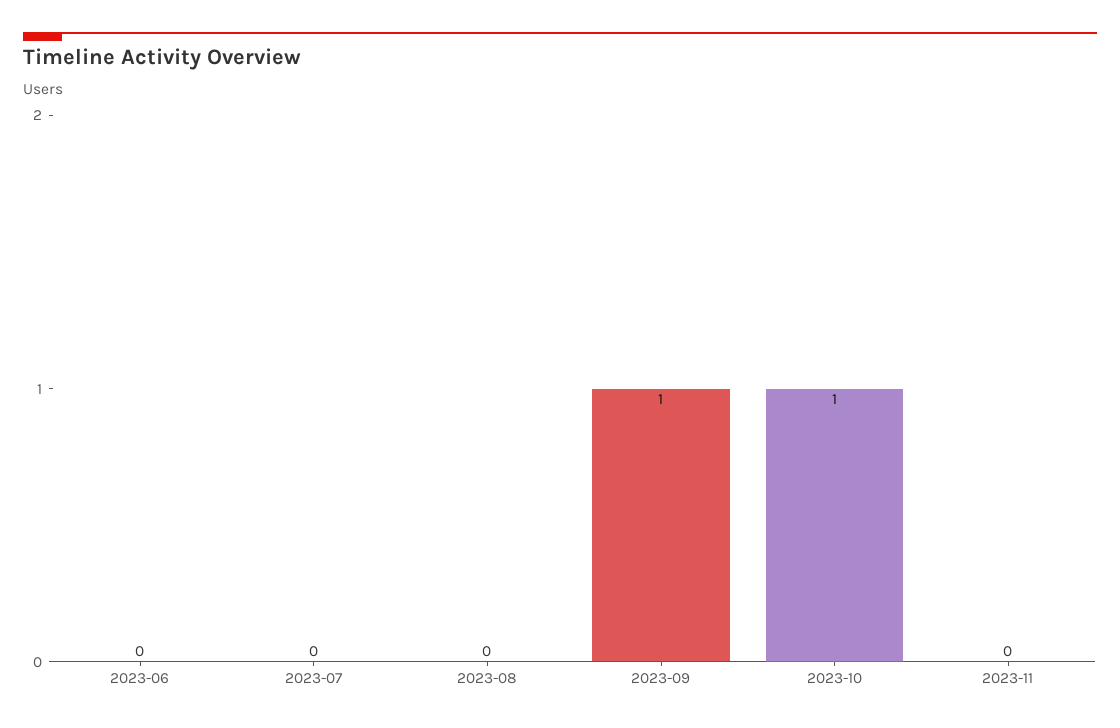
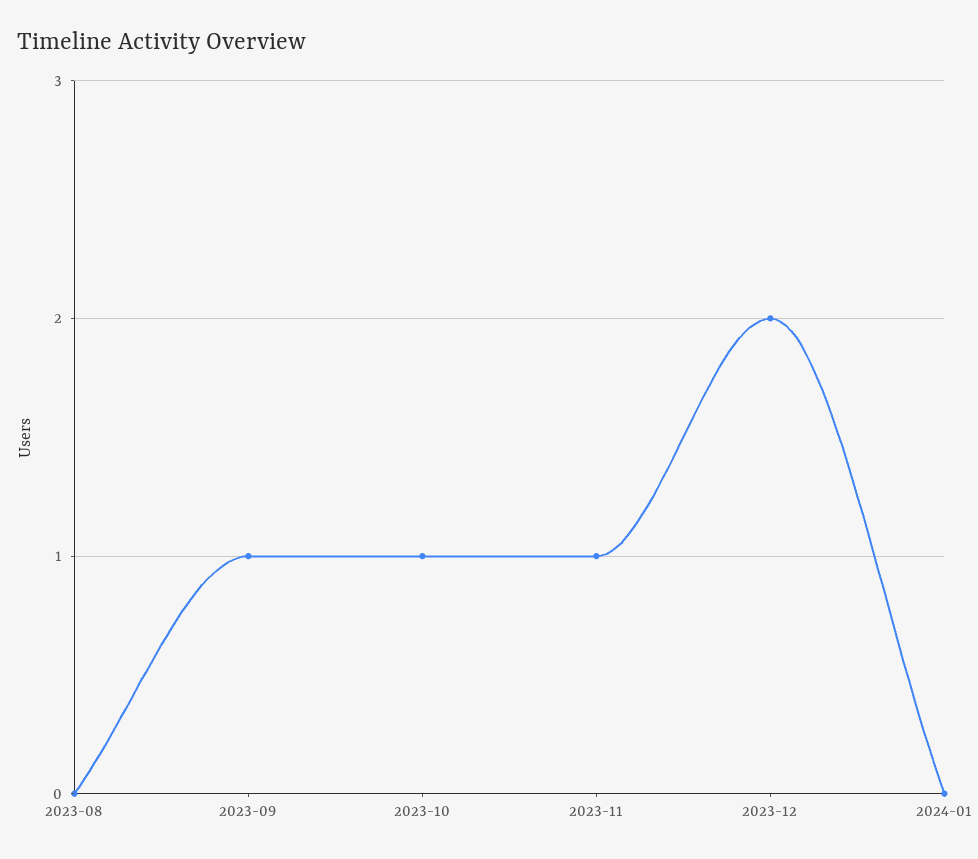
2023-06: 0 -> none
2023-07: 0 -> none
2023-11: 0 -> 1
2023-12: none -> 2
2024-01: none -> 0

